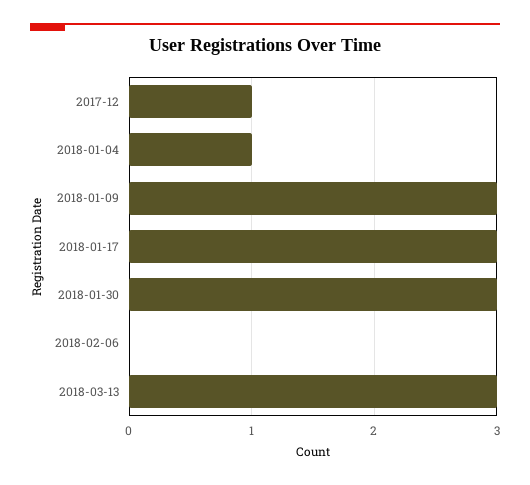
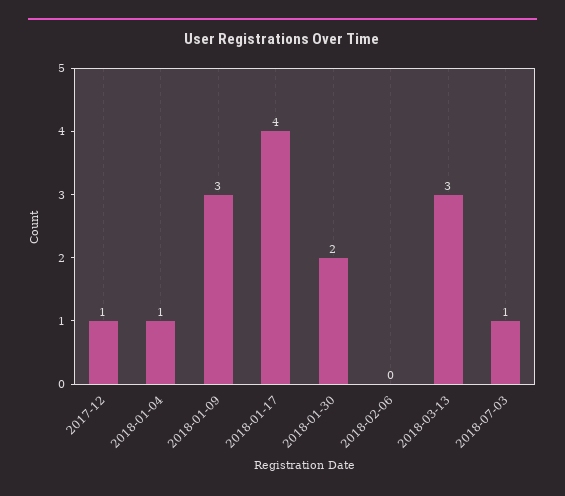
2018-01-17: 3 -> 4
2018-01-30: 3 -> 2
2018-07-03: none -> 1

